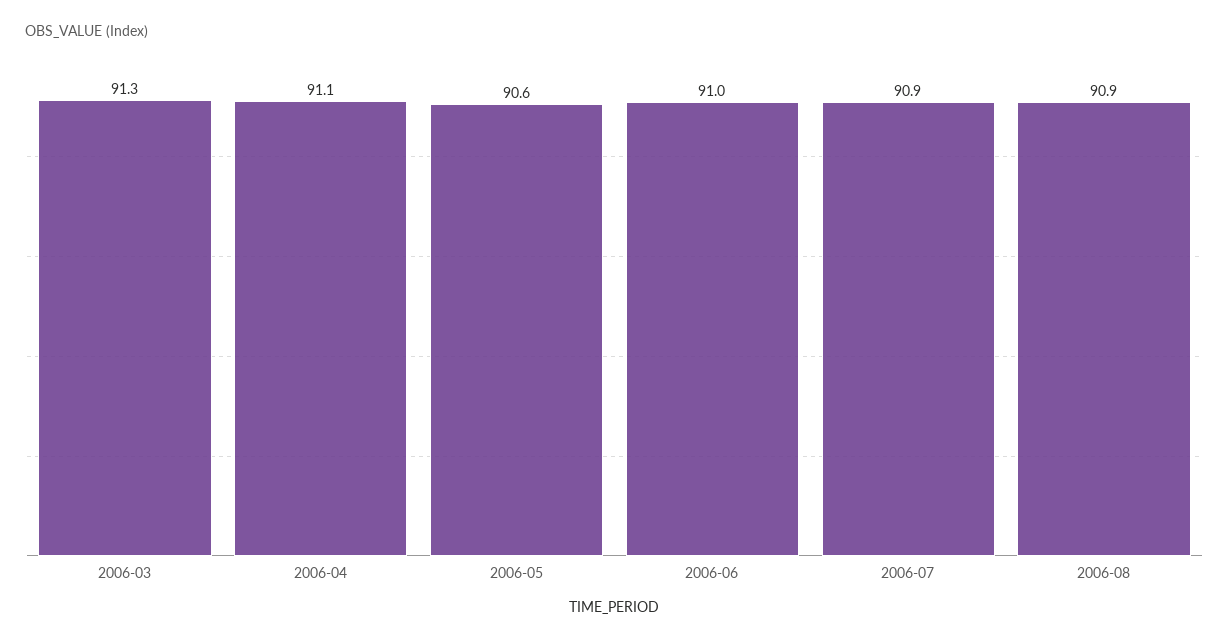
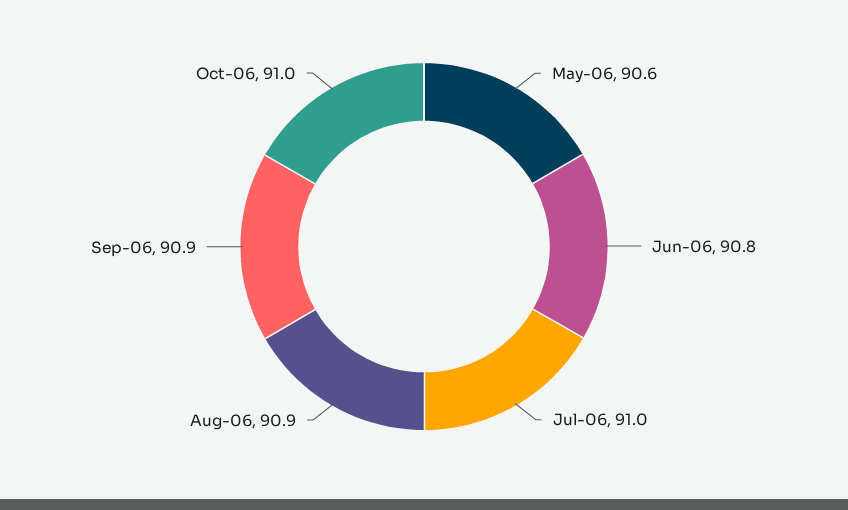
2006-03: 91.3 -> none
2006-04: 91.1 -> none
2006-06: 91 -> 90.8
2006-07: 90.9 -> 91
Sep-06: none -> 90.9
Oct-06: none -> 91

